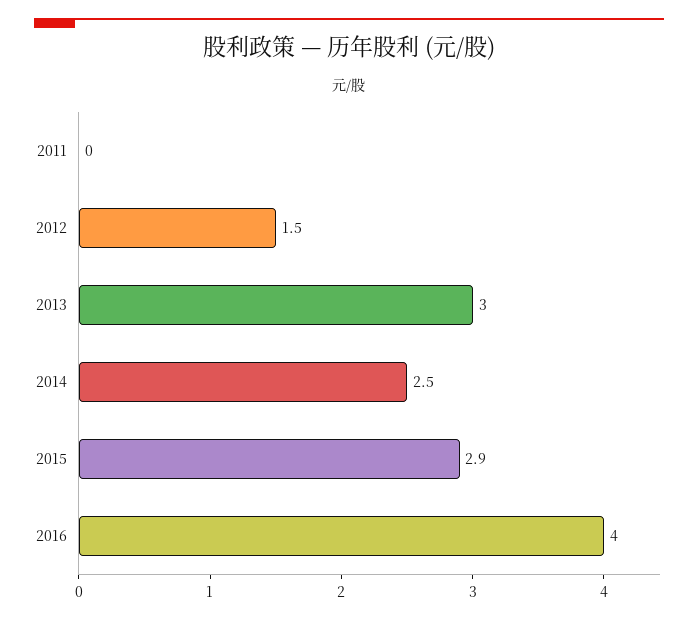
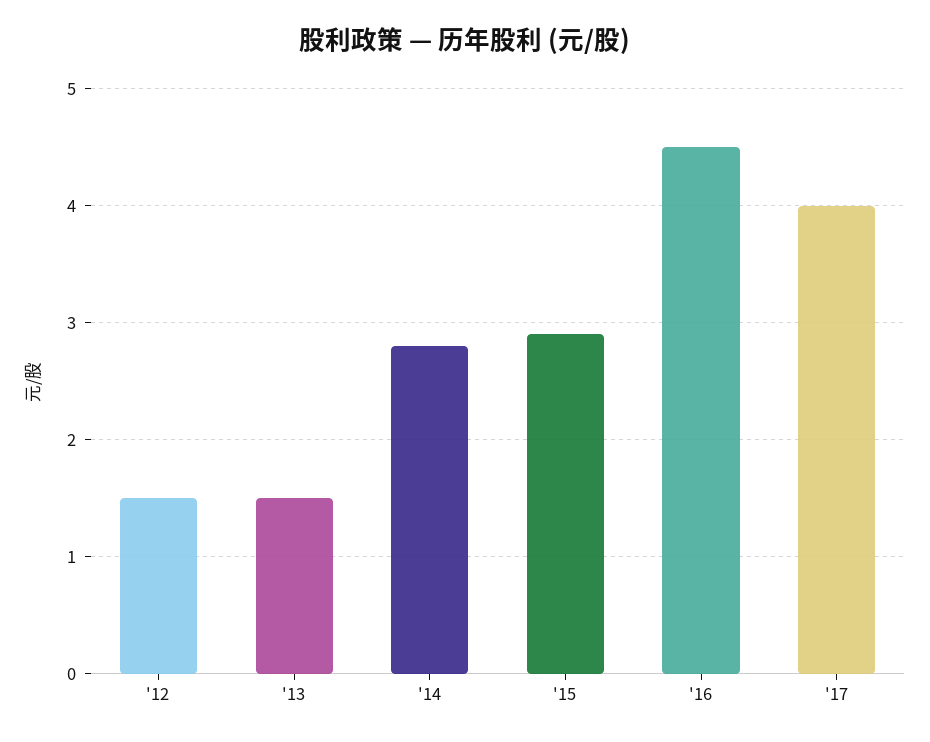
2011: 0 -> none
2013: 3 -> 1.5
2014: 2.5 -> 2.8
2016: 4 -> 4.5
'17: none -> 4

